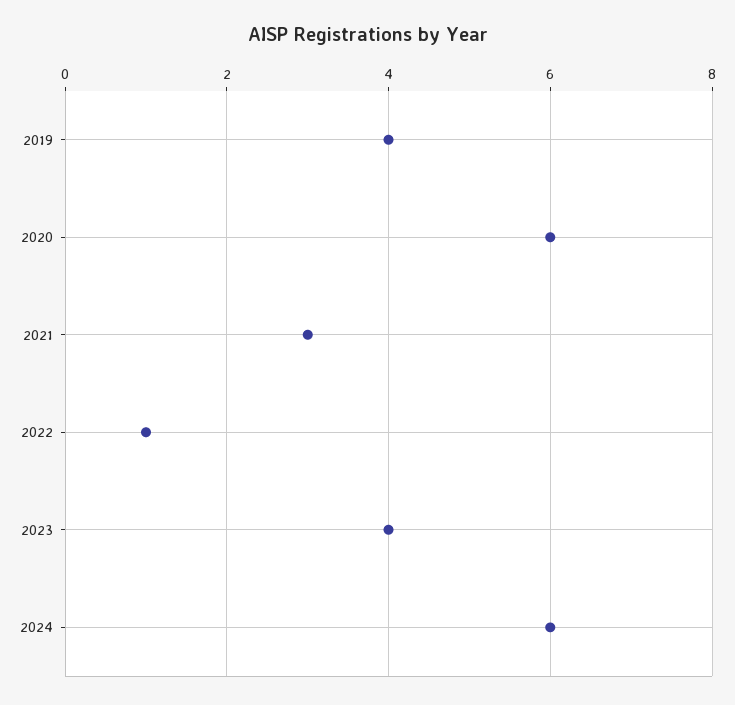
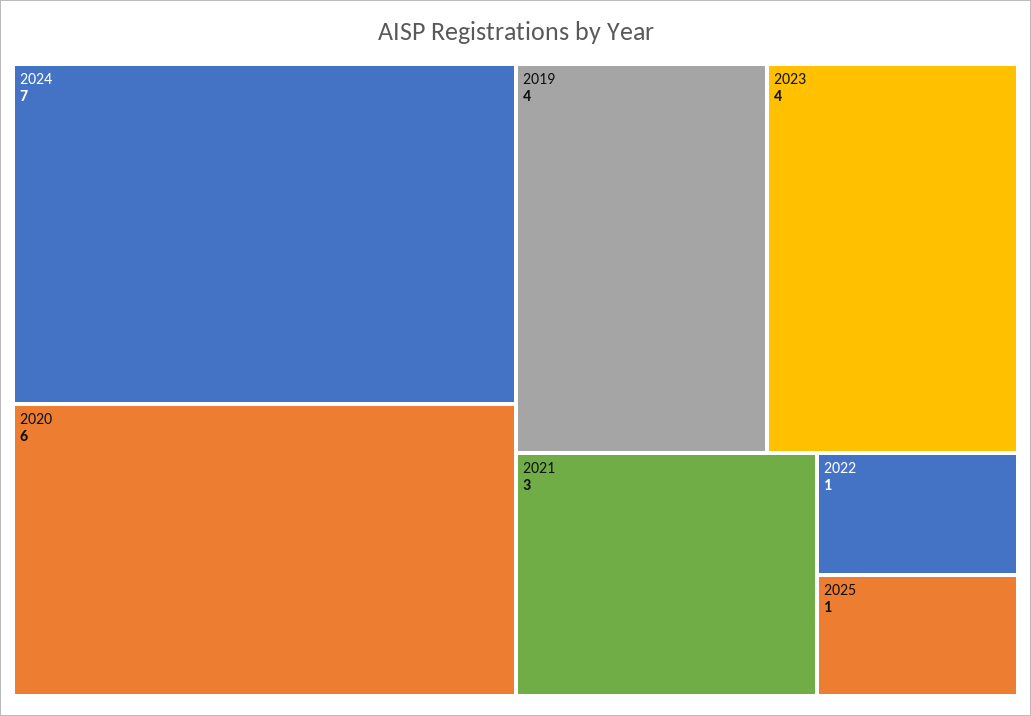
2024: 6 -> 7
2025: none -> 1

